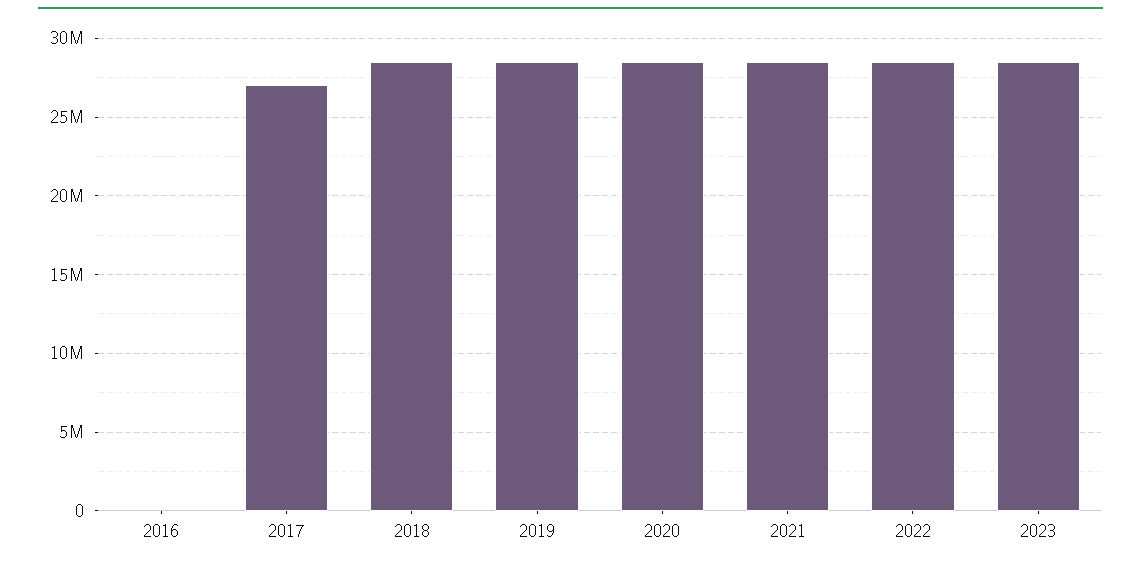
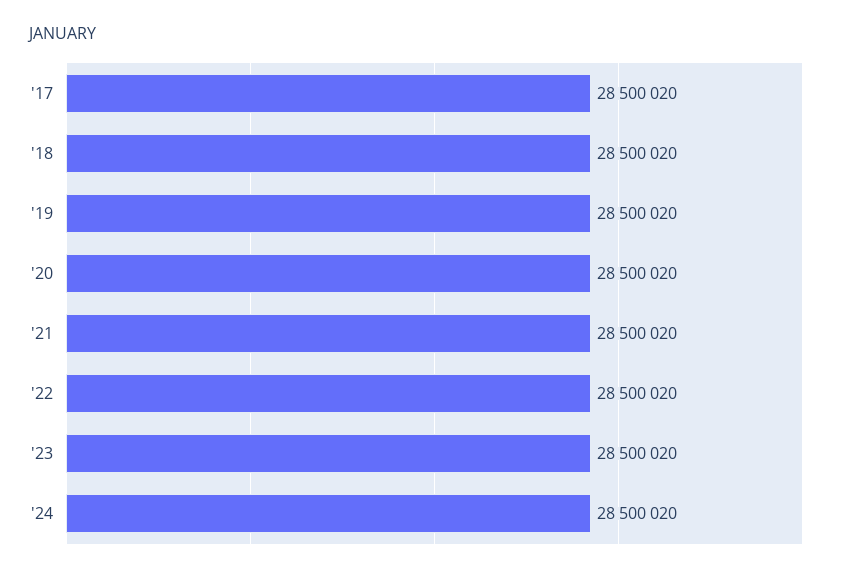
2016: 0 -> none
2017: 27000000 -> 28500020
'24: none -> 28500020

